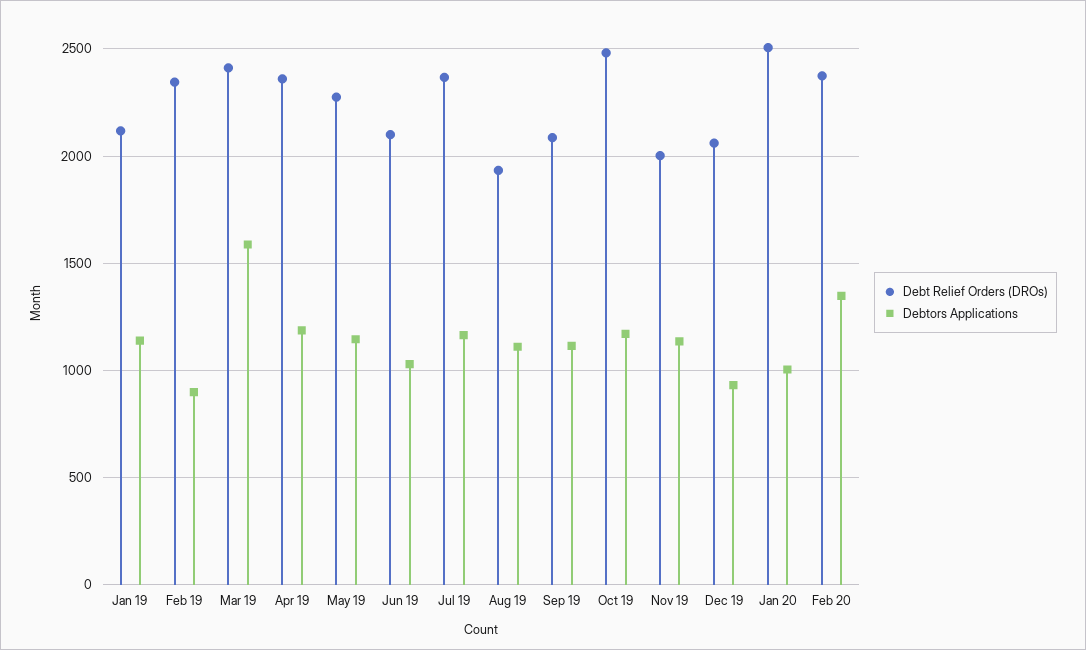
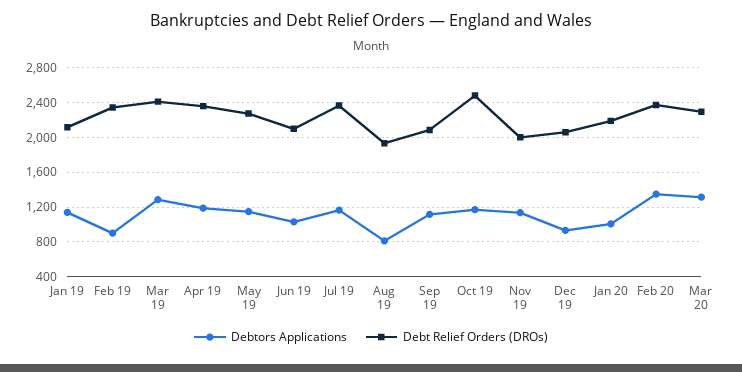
Debtors Applications, Mar 19: 1600 -> 1300
Debtors Applications, Aug 19: 1100 -> 800
Debt Relief Orders (DROs), Jan 20: 2500 -> 2200
Debtors Applications, Mar 20: none -> 1300
Debt Relief Orders (DROs), Mar 20: none -> 2300

